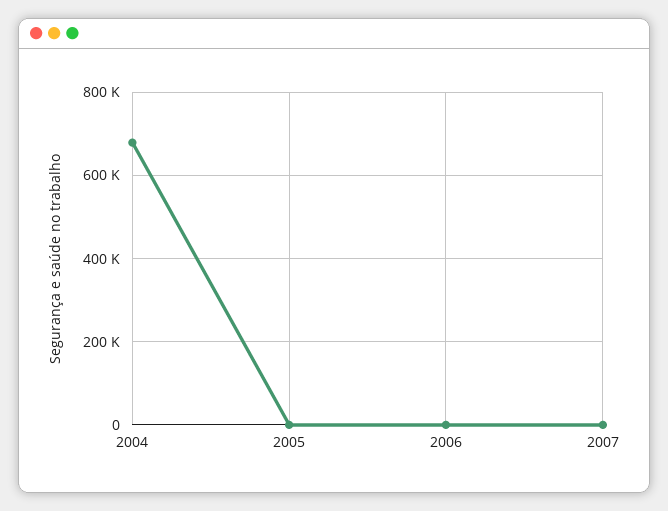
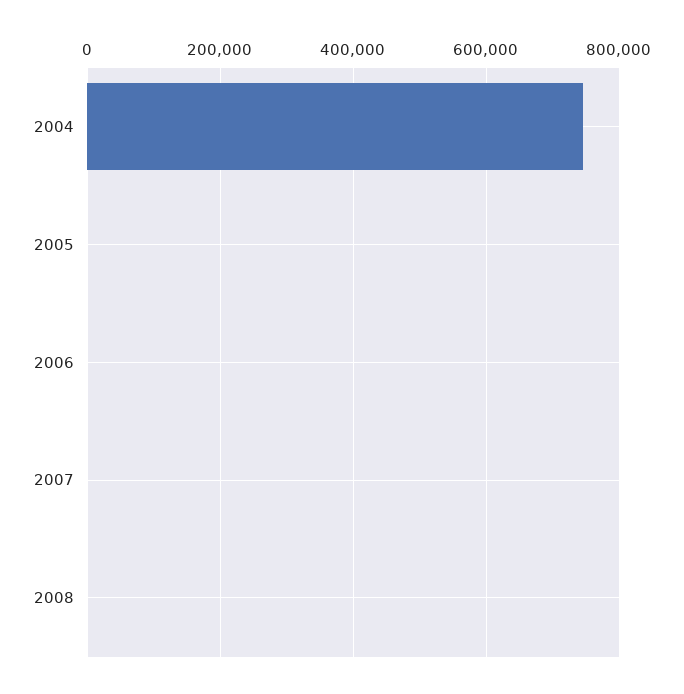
2004: 680000 -> 740000
2008: none -> 0

